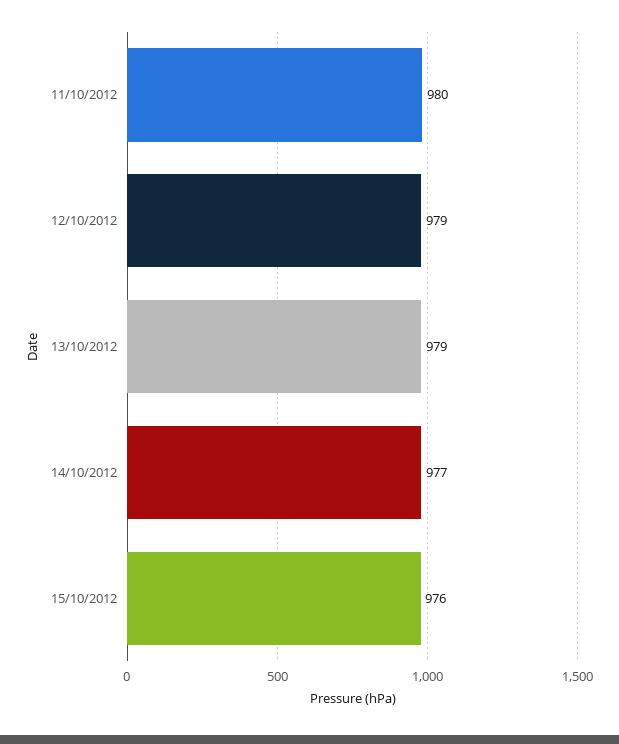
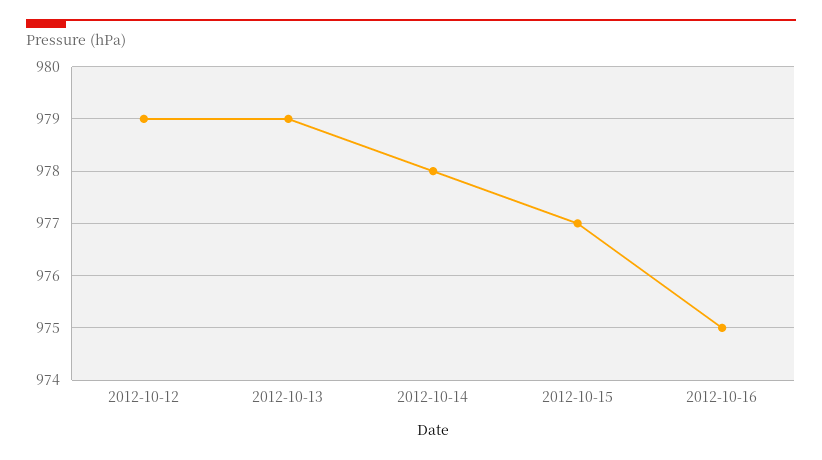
11/10/2012: 980 -> none
14/10/2012: 977 -> 978
15/10/2012: 976 -> 977
2012-10-16: none -> 975

